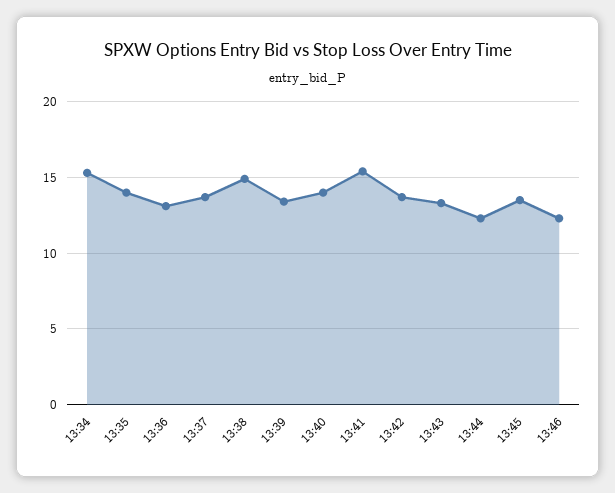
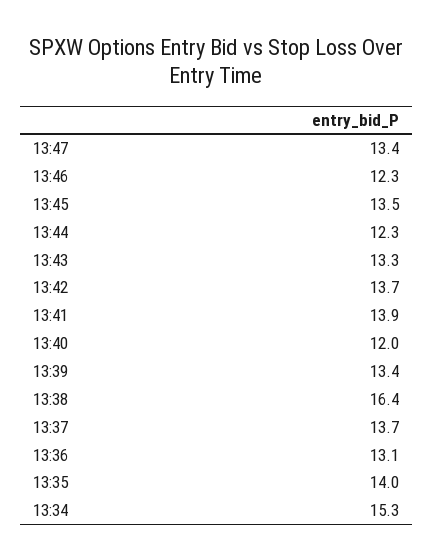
13:38: 15 -> 16.4
13:40: 14 -> 12
13:41: 15.5 -> 13.9
13:47: none -> 13.4

